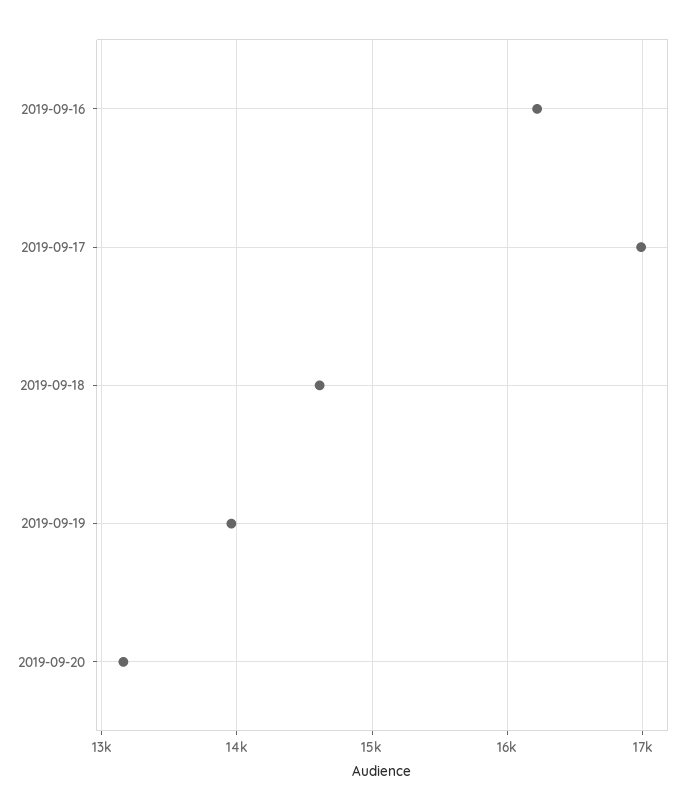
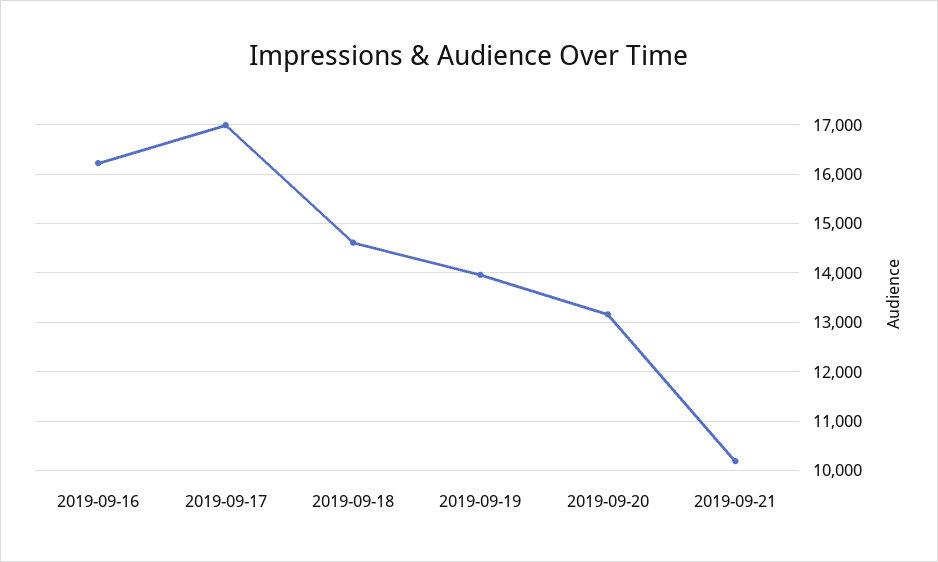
2019-09-21: none -> 10200

